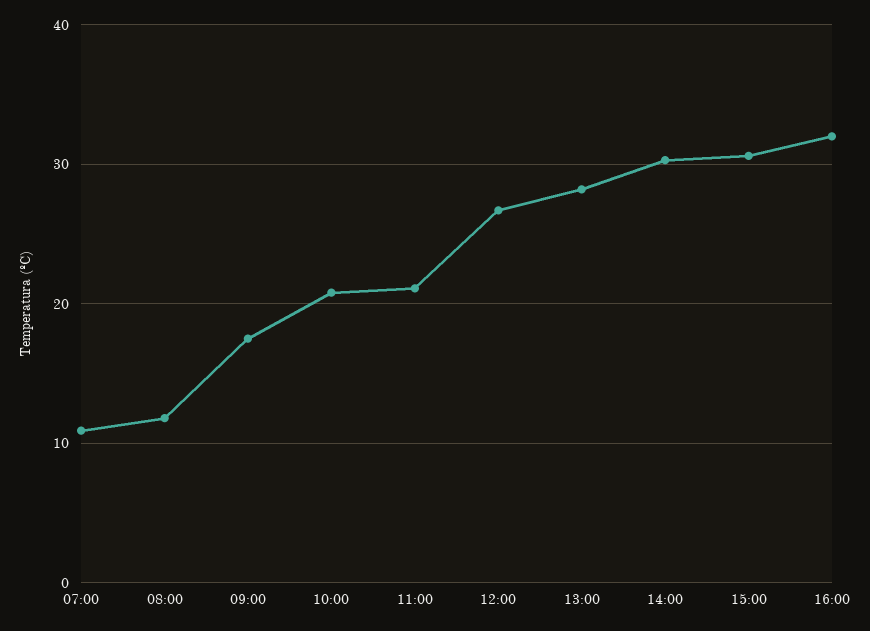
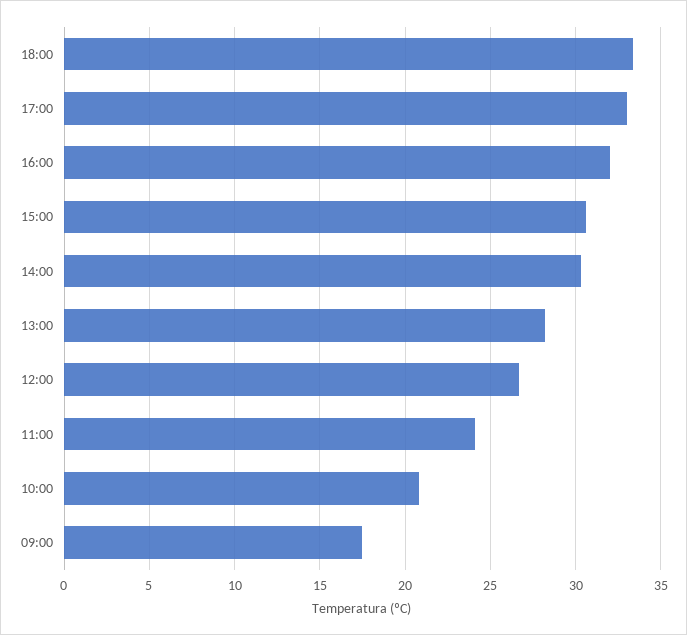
07:00: 11 -> none
08:00: 12 -> none
11:00: 21 -> 24
18:00: none -> 33.5
17:00: none -> 33

